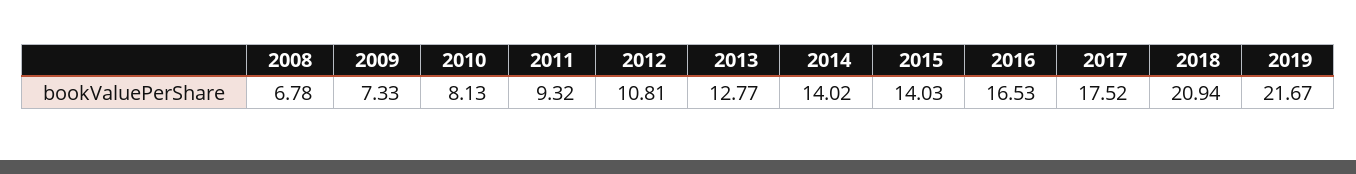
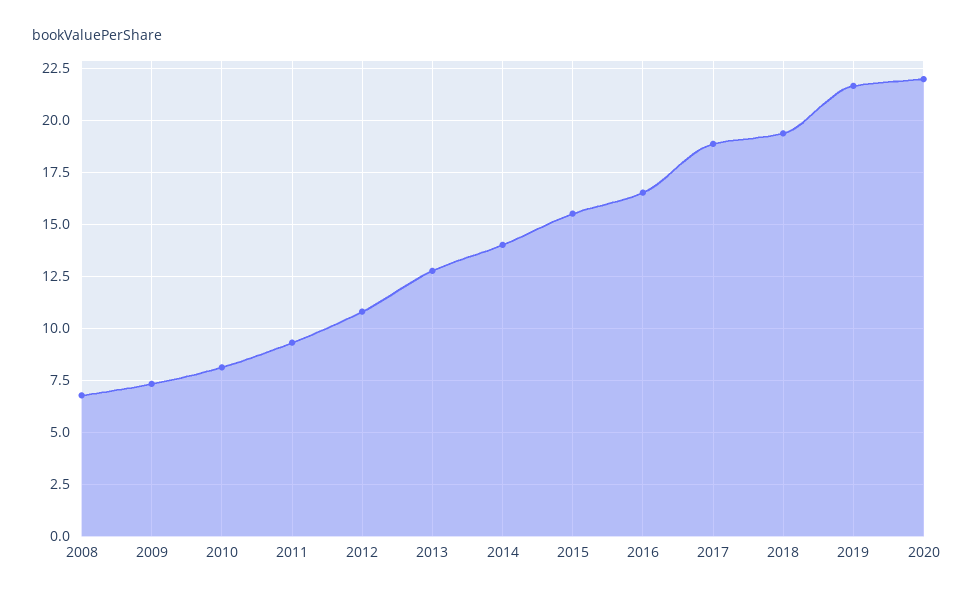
2015: 14.03 -> 15.5
2017: 17.52 -> 19
2018: 20.94 -> 19.5
2020: none -> 22

